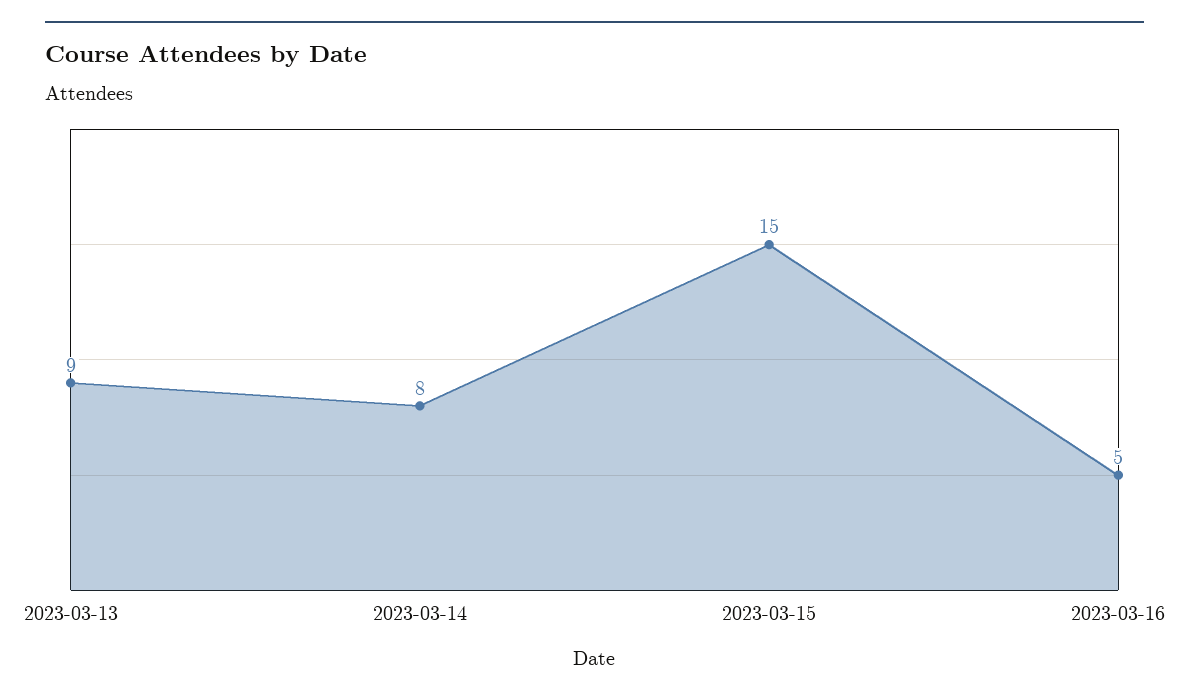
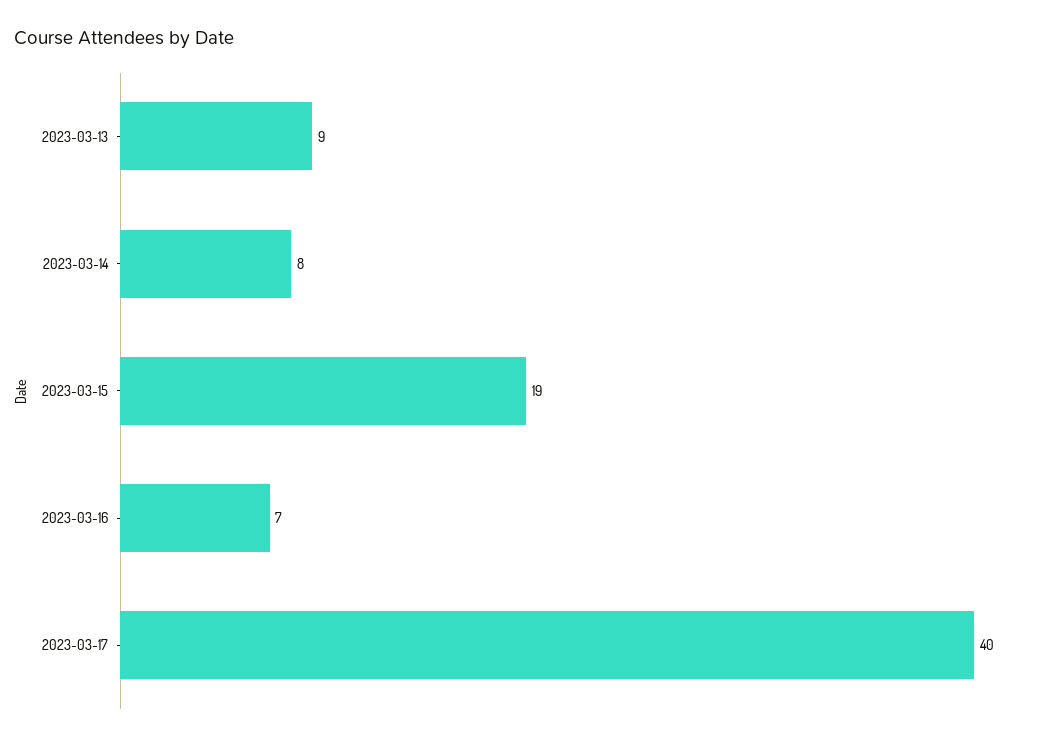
2023-03-15: 15 -> 19
2023-03-16: 5 -> 7
2023-03-17: none -> 40

